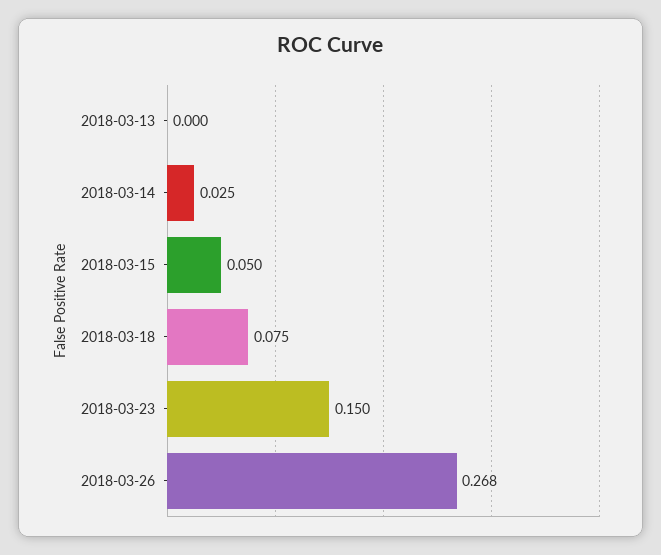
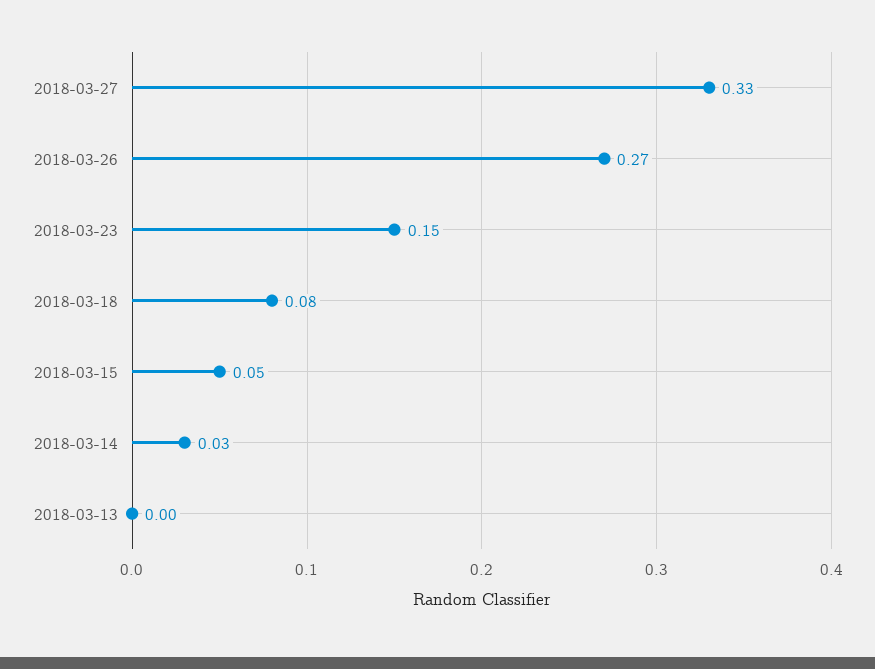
2018-03-27: none -> 0.33

